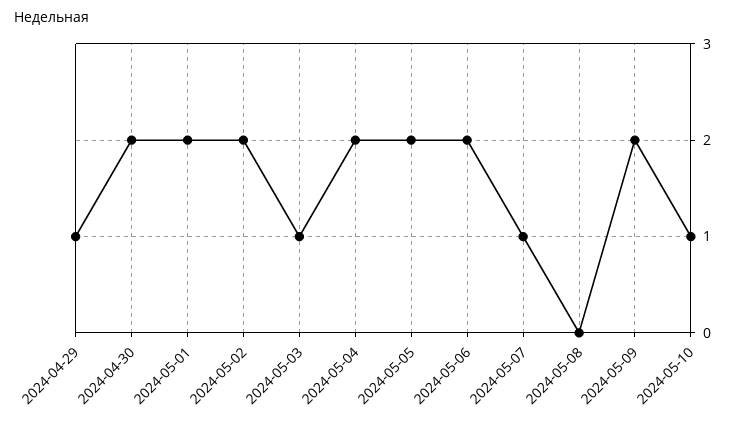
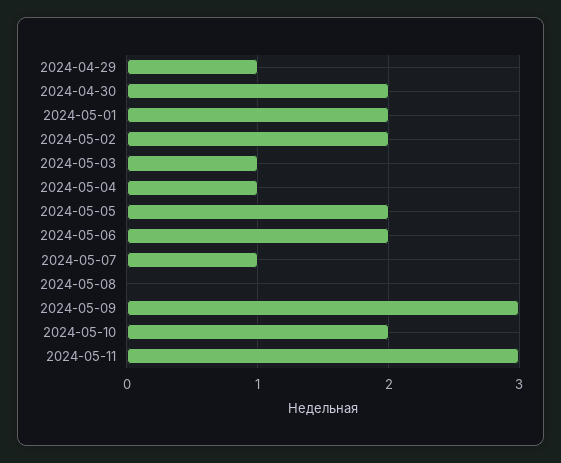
2024-05-04: 2 -> 1
2024-05-09: 2 -> 3
2024-05-10: 1 -> 2
2024-05-11: none -> 3

